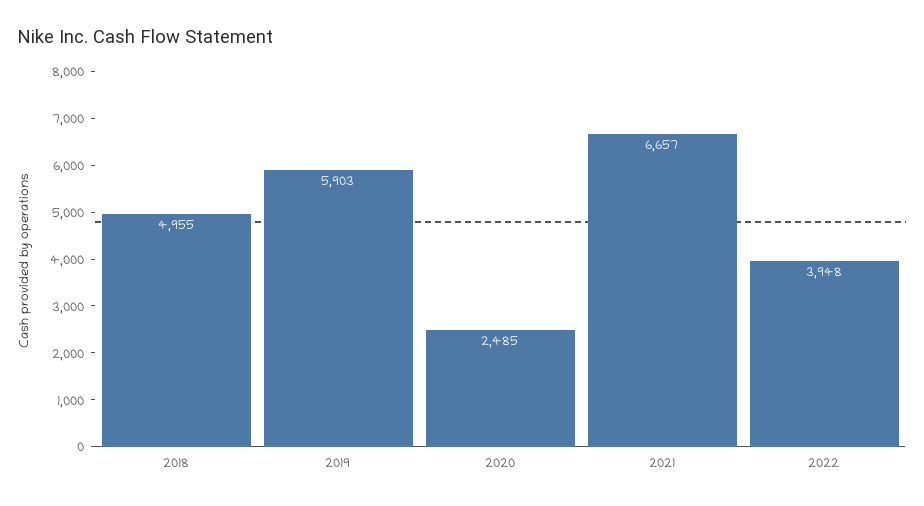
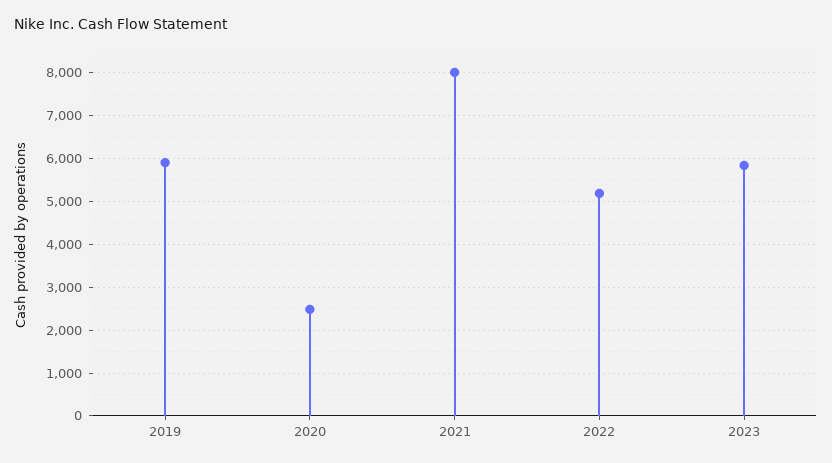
2018: 4955 -> none
2021: 6657 -> 8000
2022: 3948 -> 5200
2023: none -> 5800

